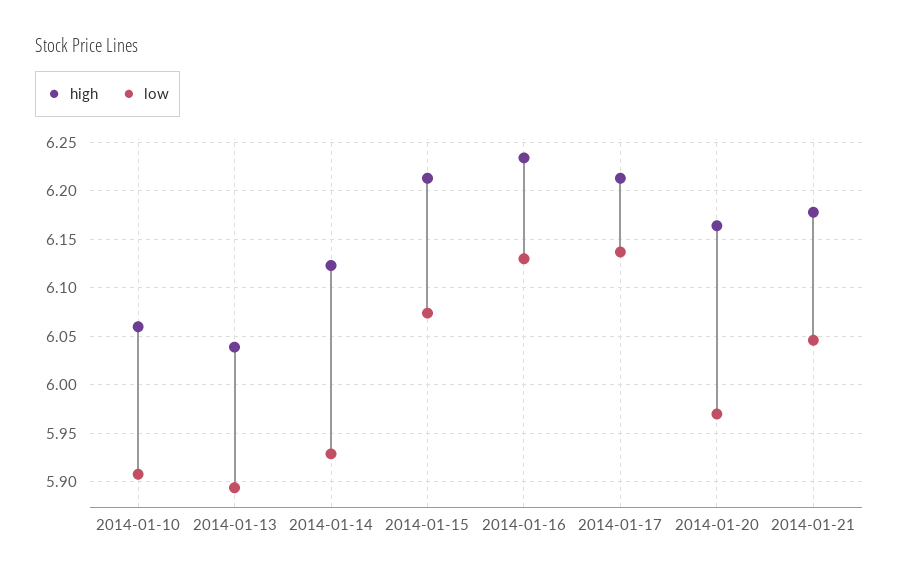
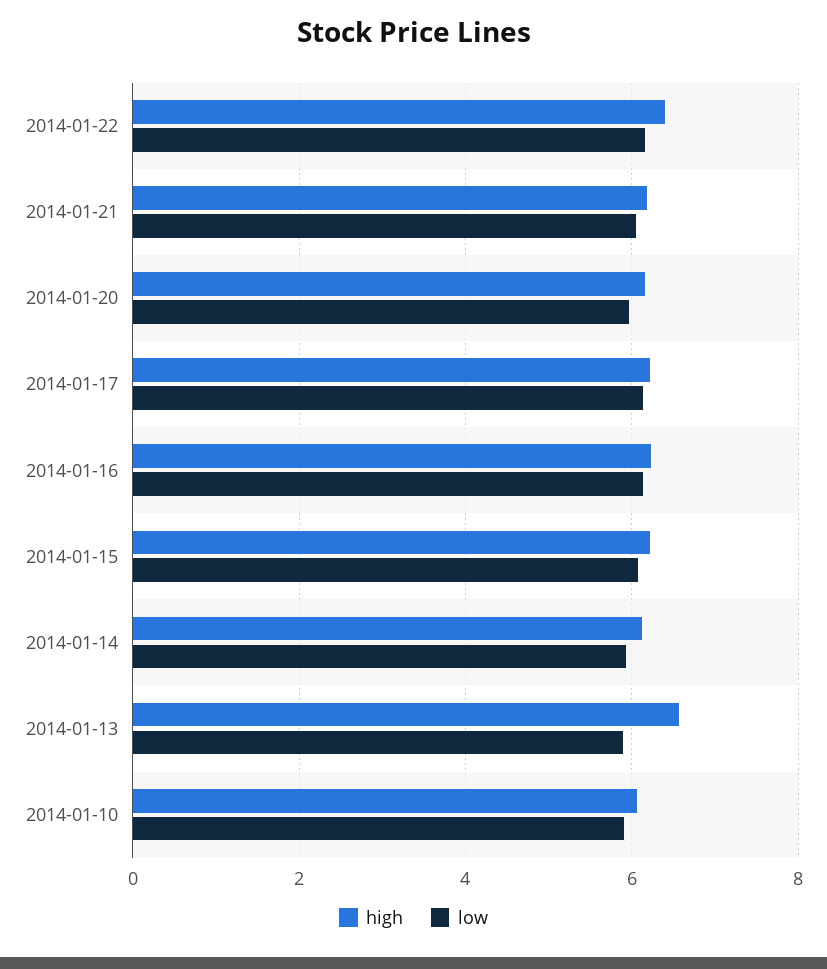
high, 2014-01-13: 6.04 -> 6.6
high, 2014-01-22: none -> 6.4
low, 2014-01-22: none -> 6.2

